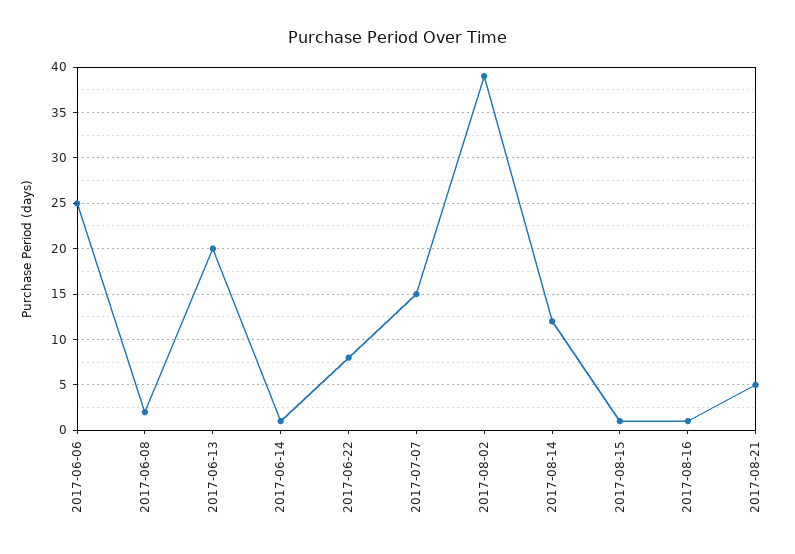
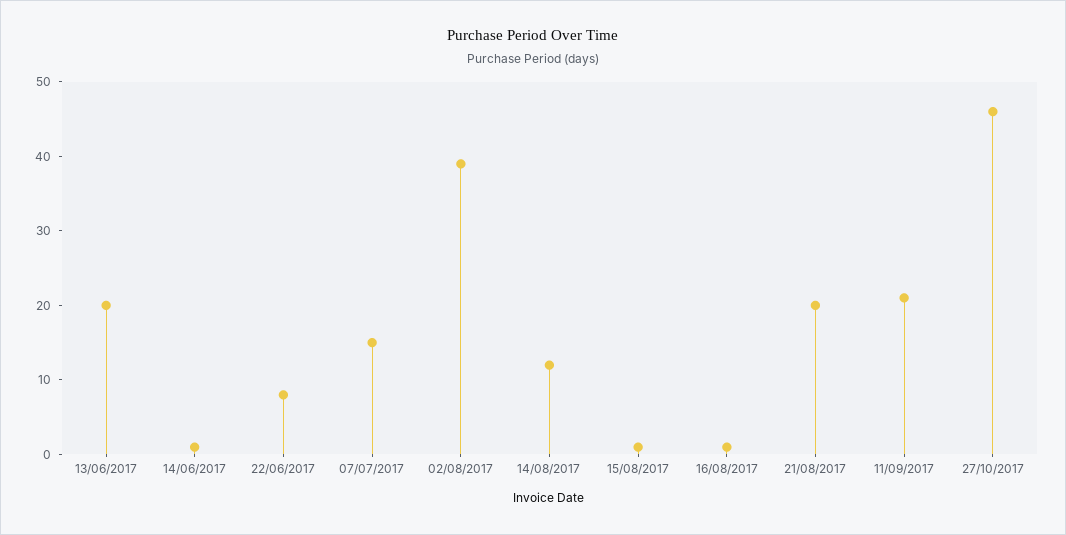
2017-06-06: 25 -> none
2017-06-08: 2 -> none
2017-08-21: 5 -> 20
11/09/2017: none -> 20
27/10/2017: none -> 45

